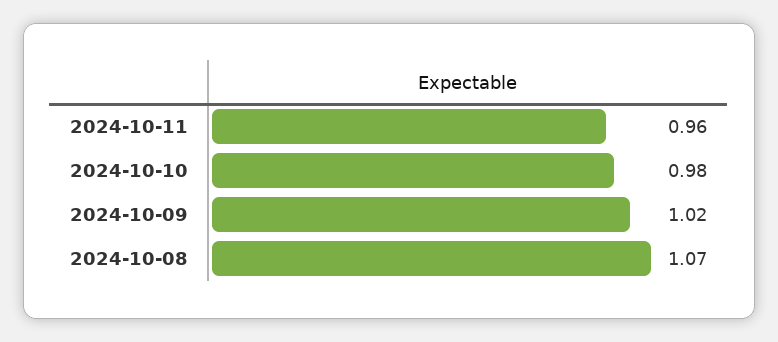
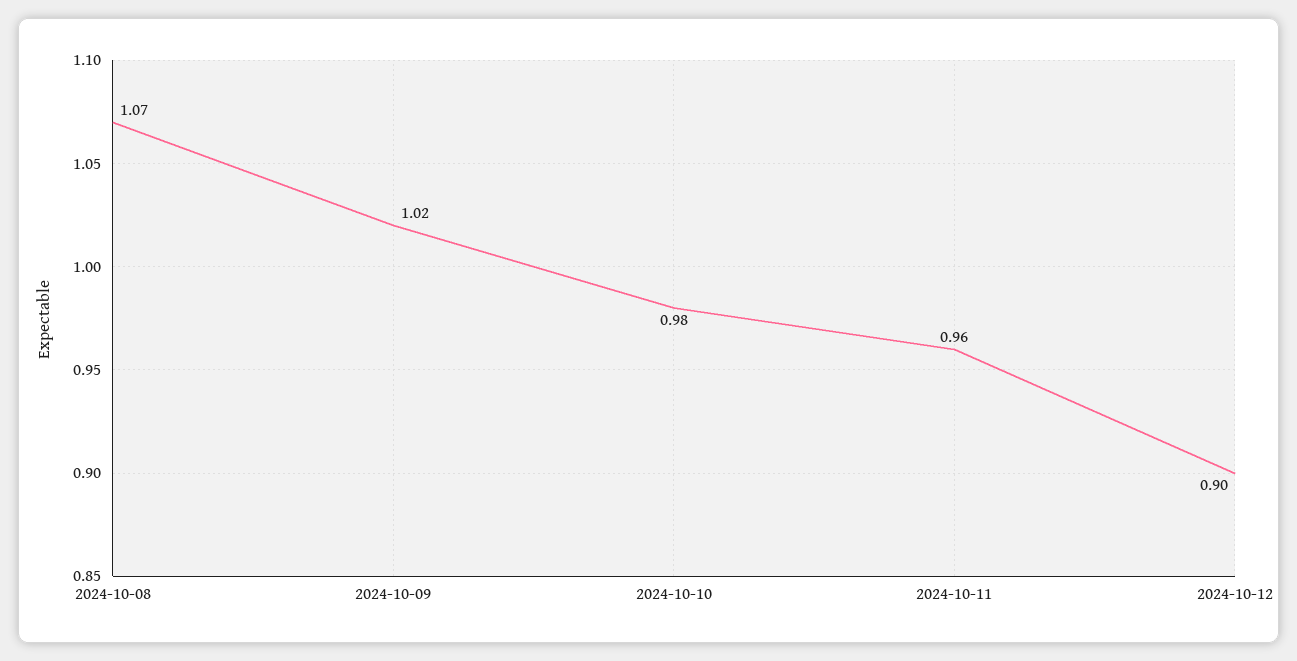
2024-10-12: none -> 0.9

